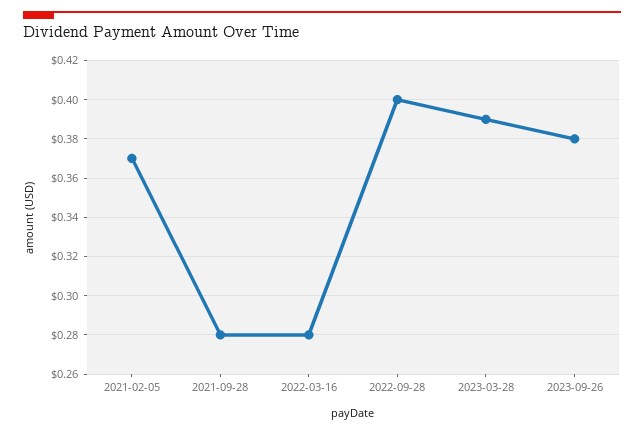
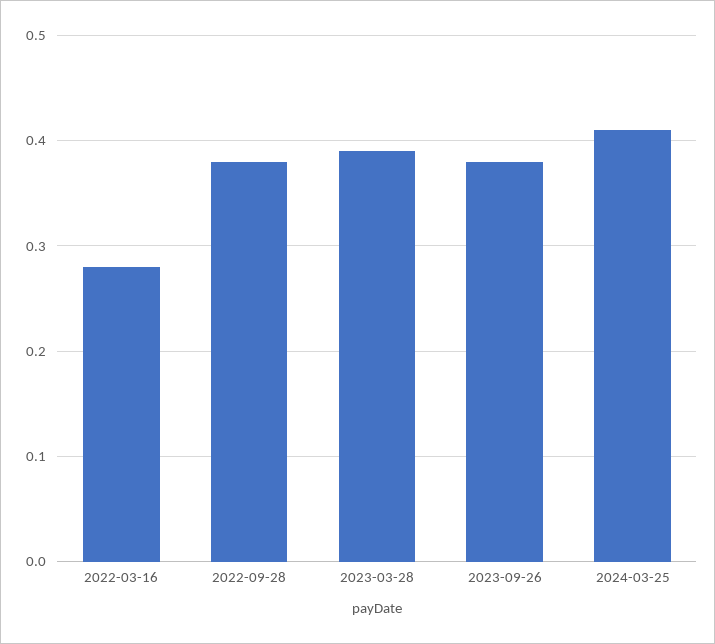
2021-02-05: 0.37 -> none
2021-09-28: 0.28 -> none
2022-09-28: 0.4 -> 0.38
2024-03-25: none -> 0.41

